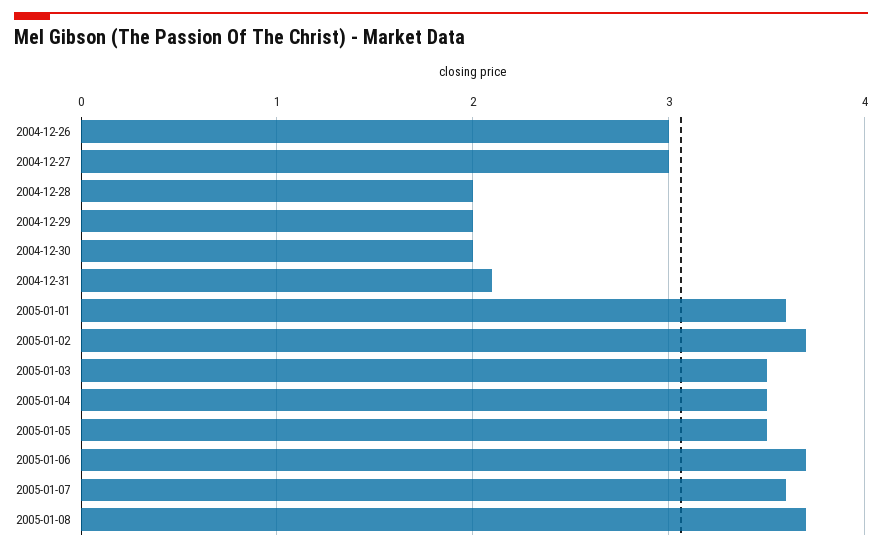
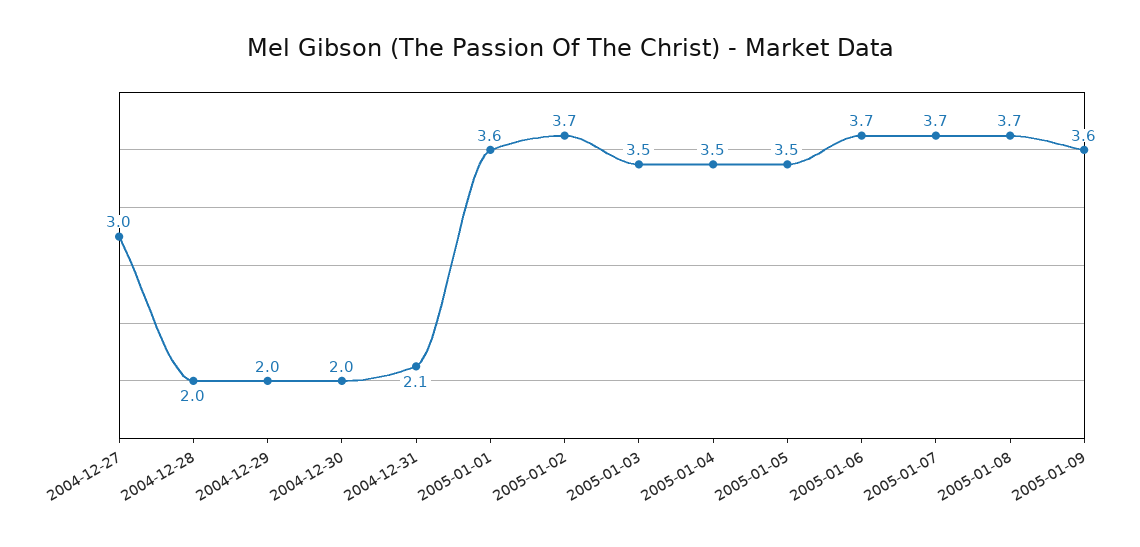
2004-12-26: 3 -> none
2005-01-07: 3.6 -> 3.7
2005-01-09: none -> 3.6

